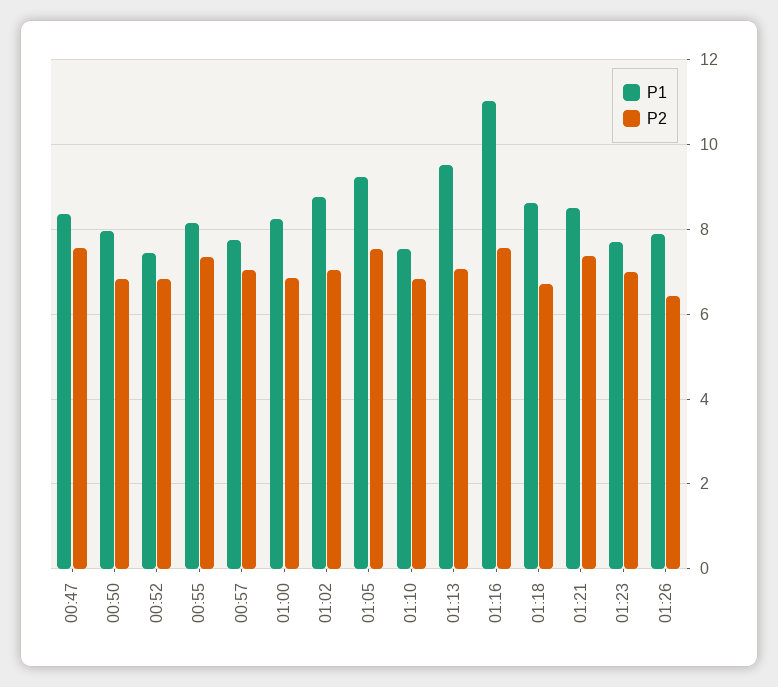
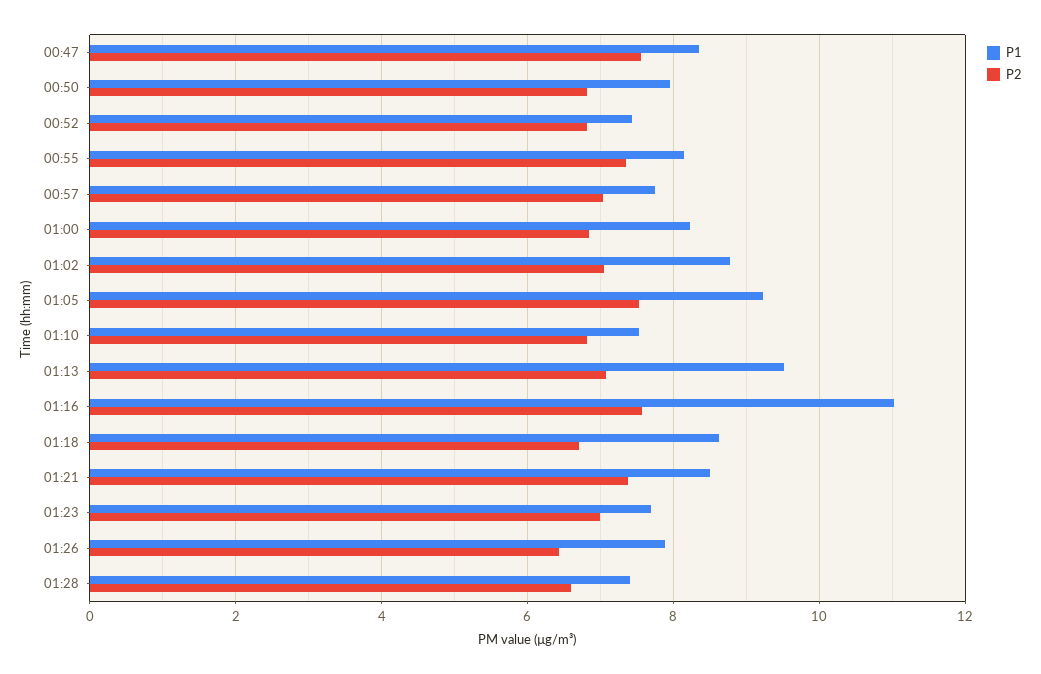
P1, 01:28: none -> 7.4
P2, 01:28: none -> 6.6

